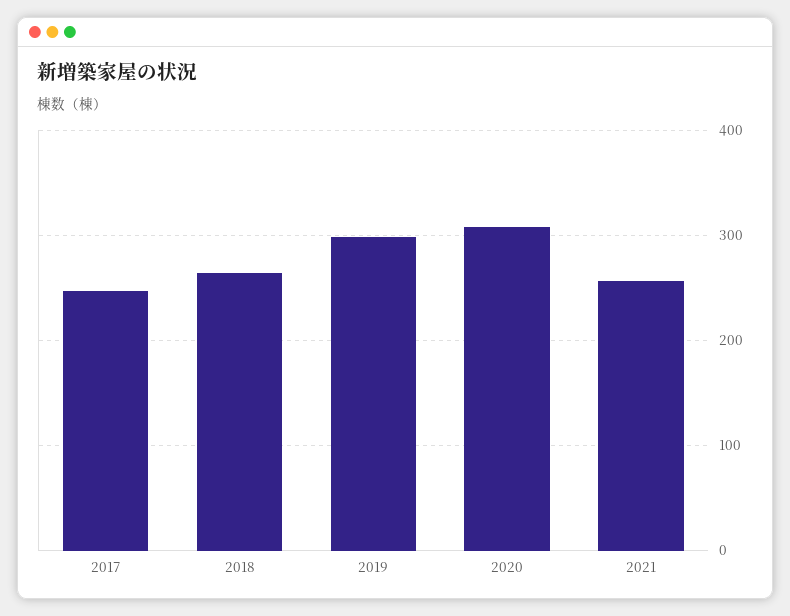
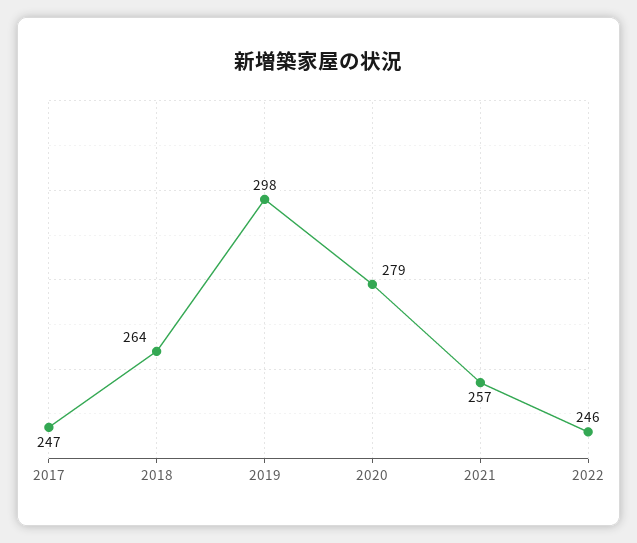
2020: 310 -> 279
2022: none -> 246

